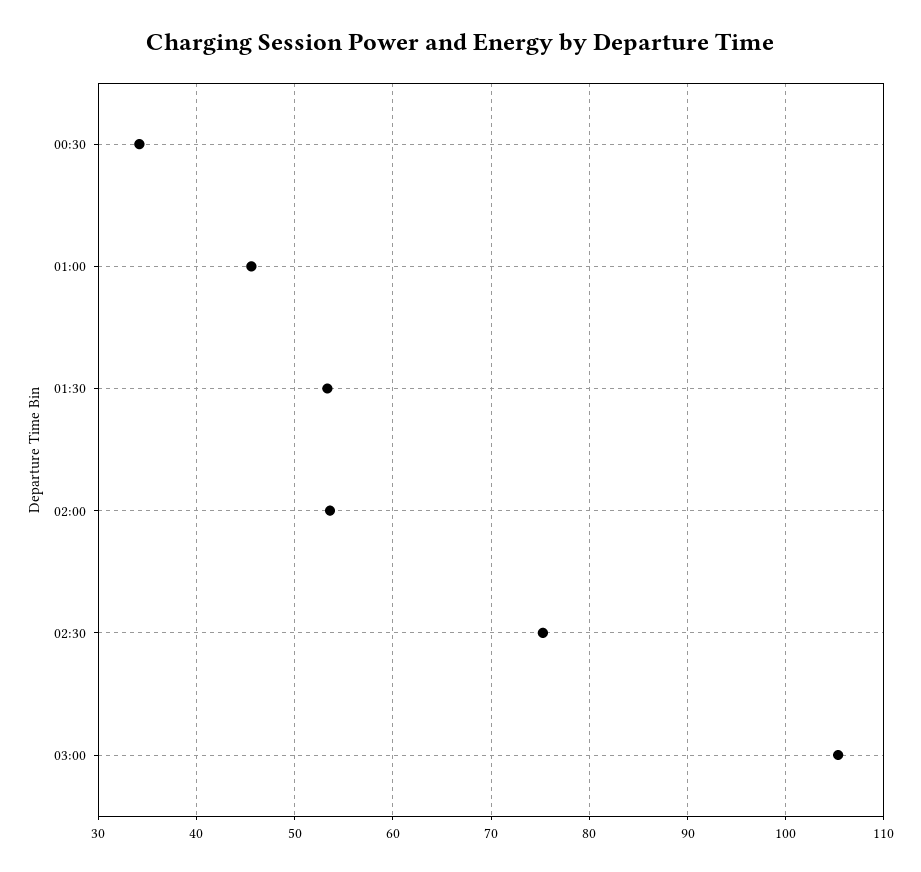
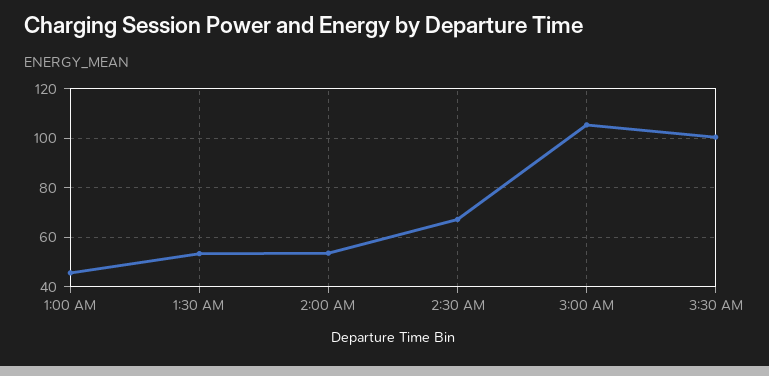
00:30: 34 -> none
02:30: 75 -> 67.5
3:30 AM: none -> 100

